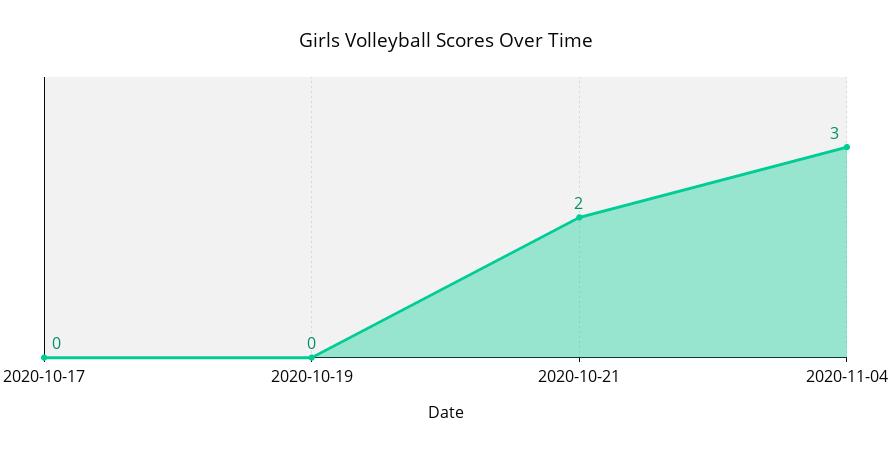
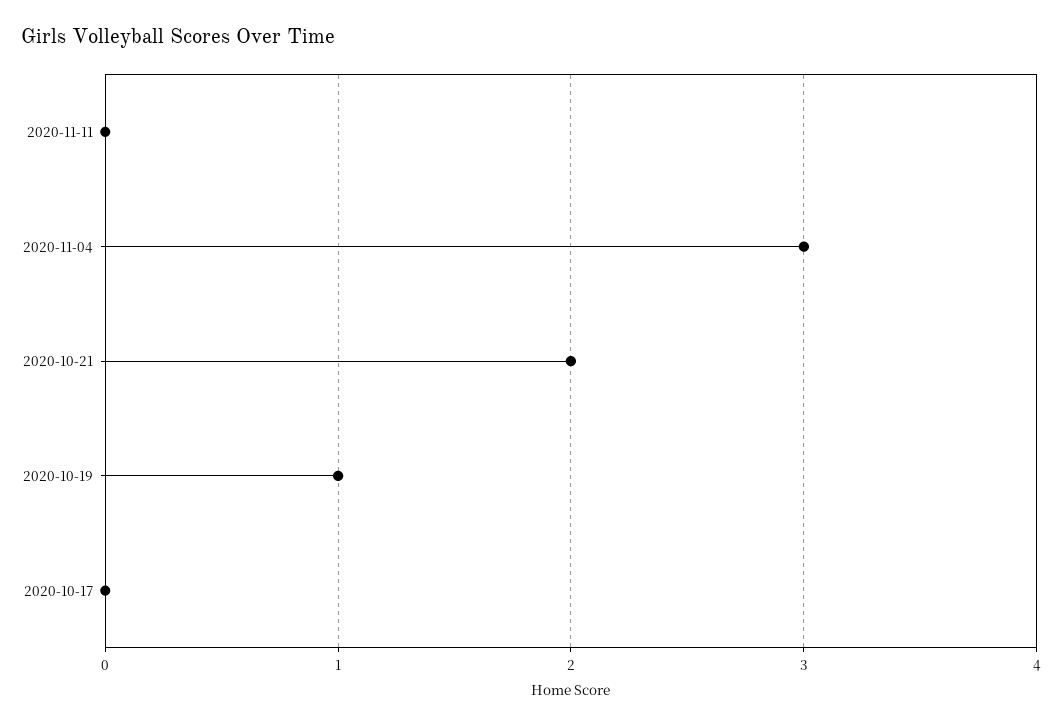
2020-10-19: 0 -> 1
2020-11-11: none -> 0

